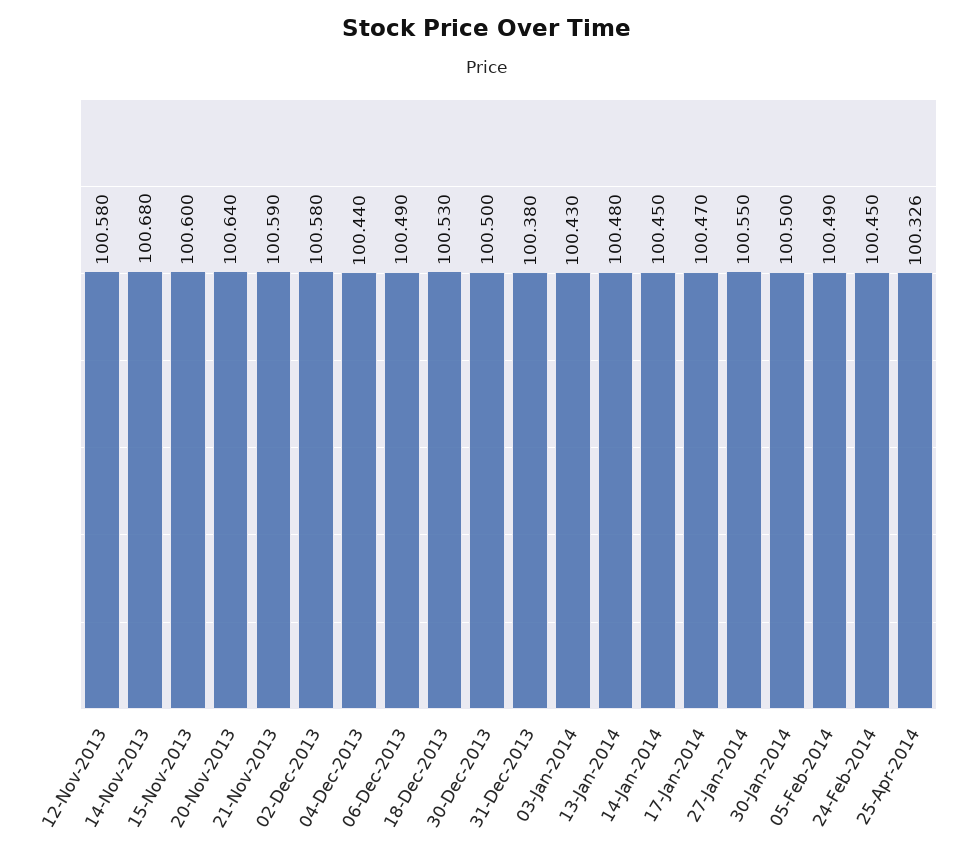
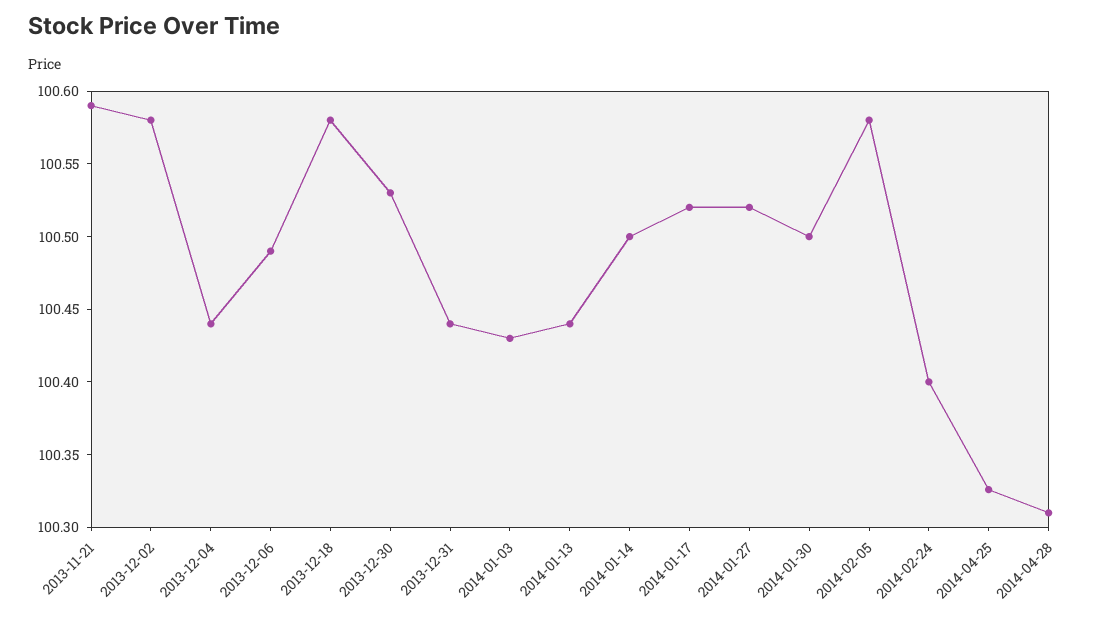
12-Nov-2013: 100.58 -> none
14-Nov-2013: 100.68 -> none
15-Nov-2013: 100.6 -> none
20-Nov-2013: 100.64 -> none
18-Dec-2013: 100.53 -> 100.58
30-Dec-2013: 100.5 -> 100.53
31-Dec-2013: 100.38 -> 100.44
13-Jan-2014: 100.48 -> 100.44
14-Jan-2014: 100.45 -> 100.5
17-Jan-2014: 100.47 -> 100.52
27-Jan-2014: 100.55 -> 100.52
05-Feb-2014: 100.49 -> 100.58
24-Feb-2014: 100.45 -> 100.4
2014-04-28: none -> 100.31

